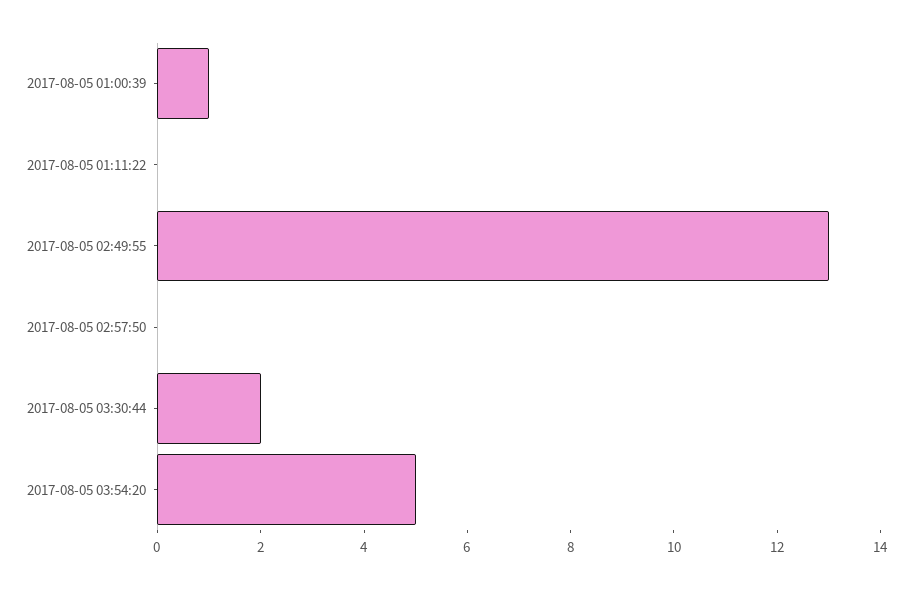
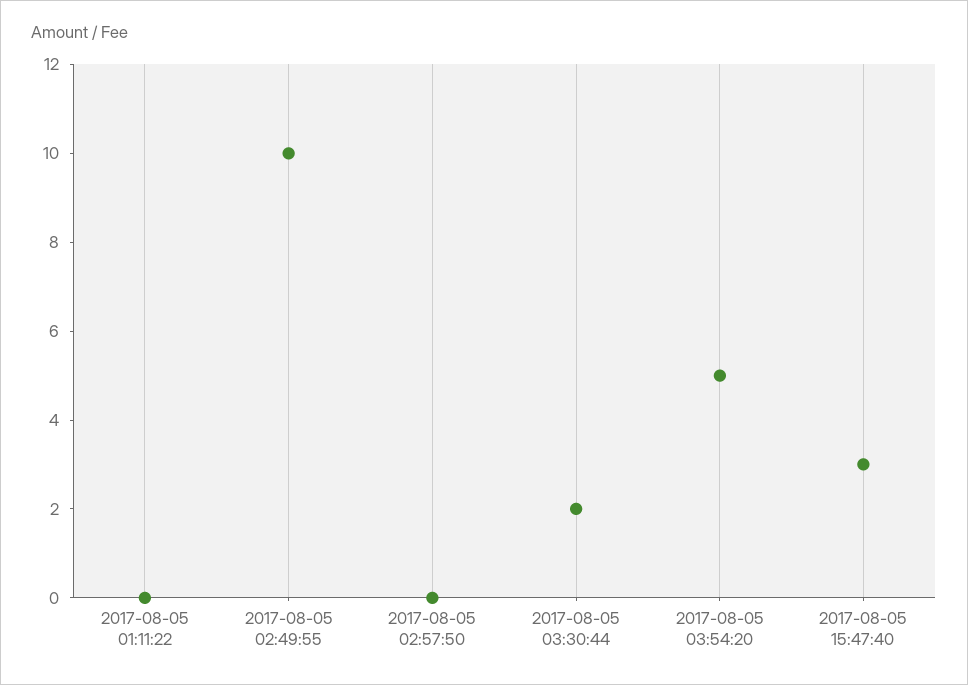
2017-08-05 01:00:39: 1 -> none
2017-08-05 02:49:55: 13 -> 10
2017-08-05 15:47:40: none -> 3

